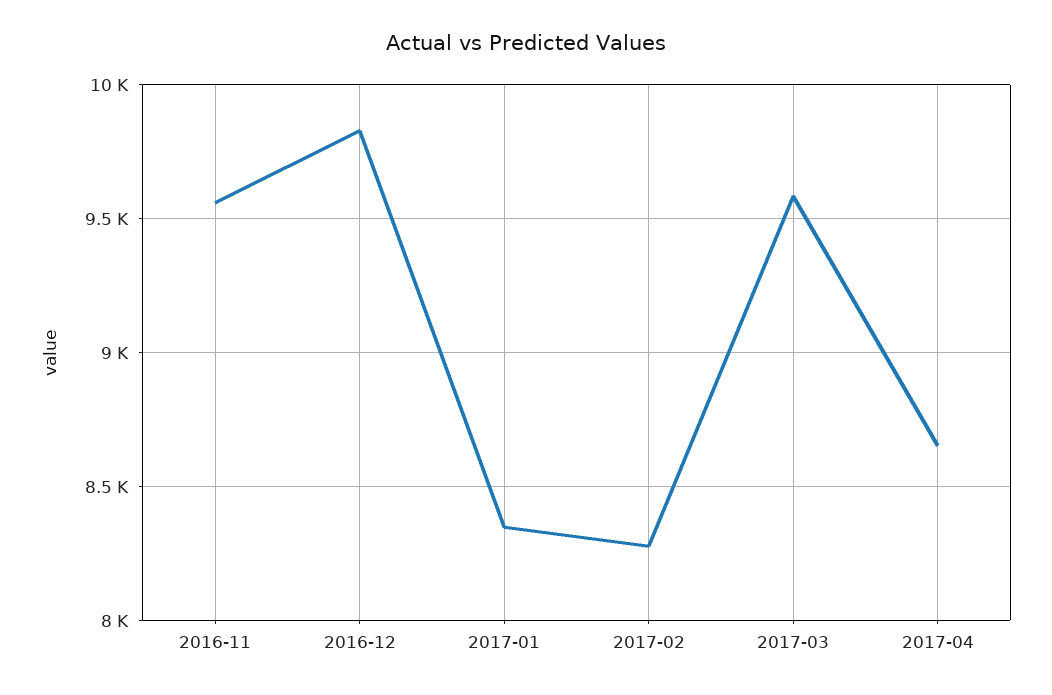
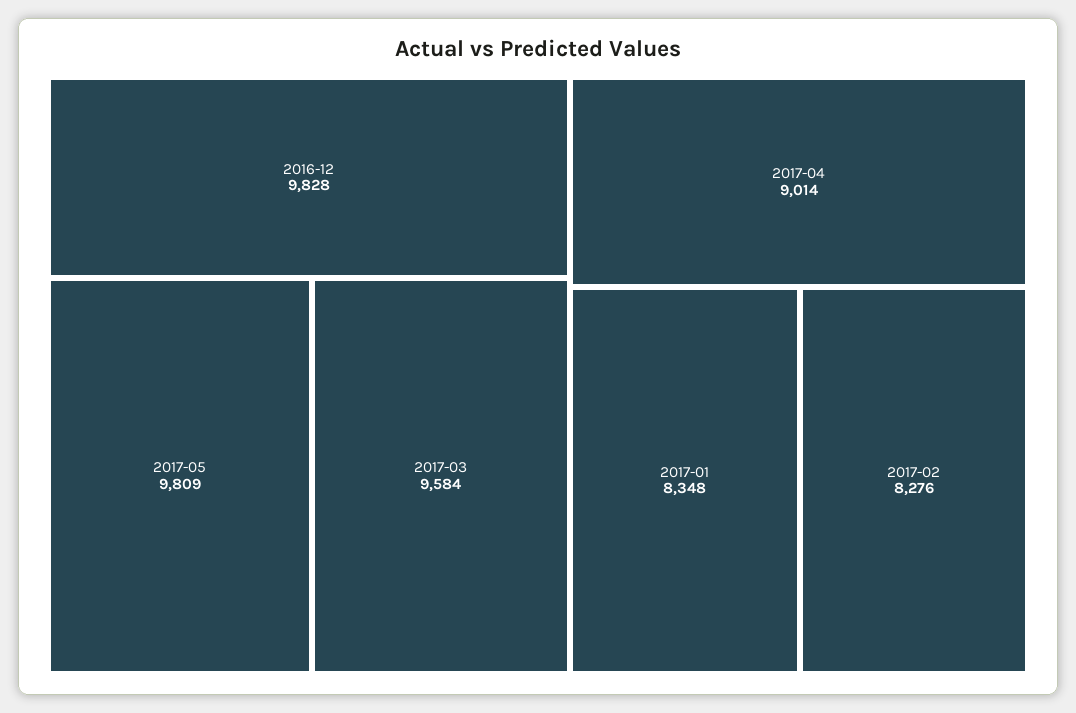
2016-11: 9550 -> none
2017-04: 8650 -> 9014
2017-05: none -> 9809

